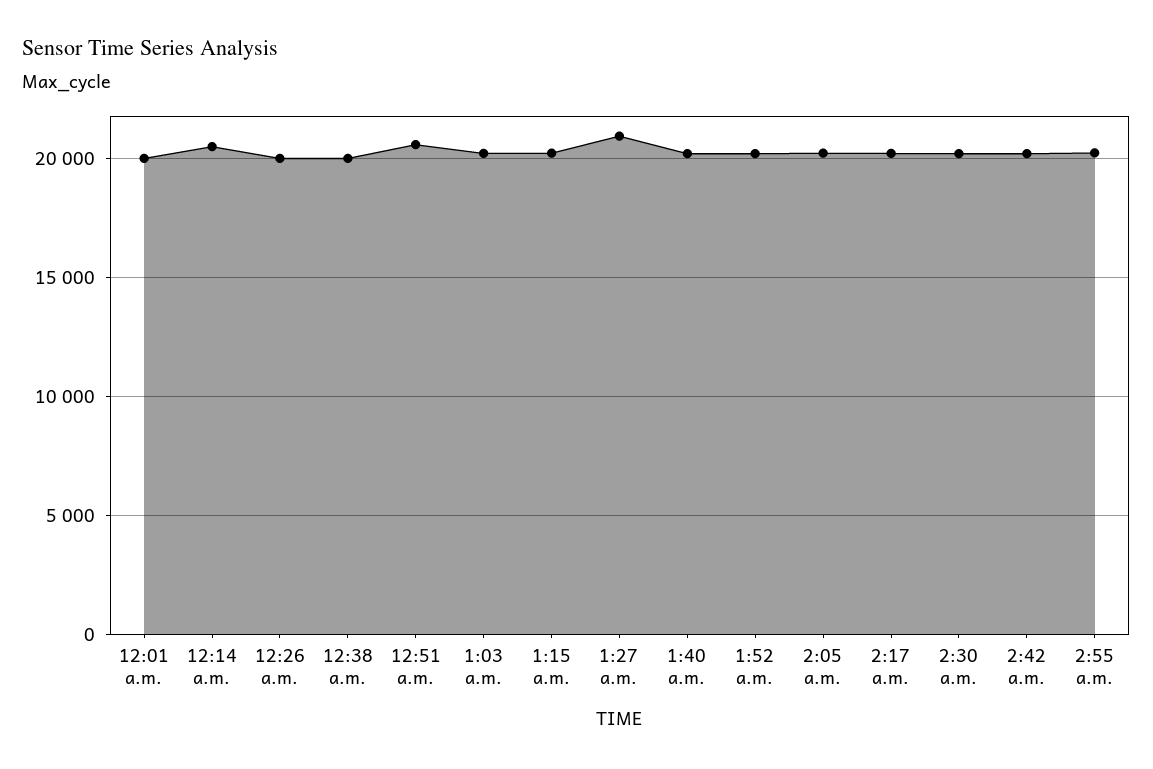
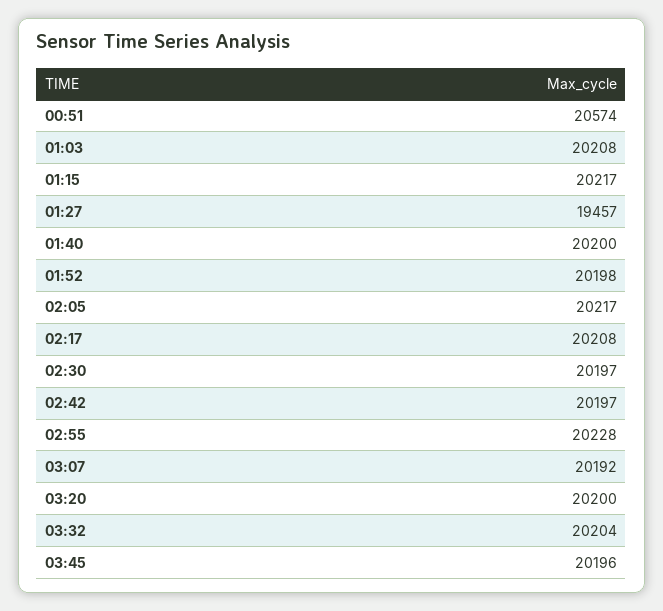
12:01 a.m.: 20000 -> none
12:14 a.m.: 20500 -> none
12:26 a.m.: 20000 -> none
12:38 a.m.: 20000 -> none
1:27 a.m.: 21000 -> 19457
03:07: none -> 20192
03:20: none -> 20200
03:32: none -> 20204
03:45: none -> 20196

